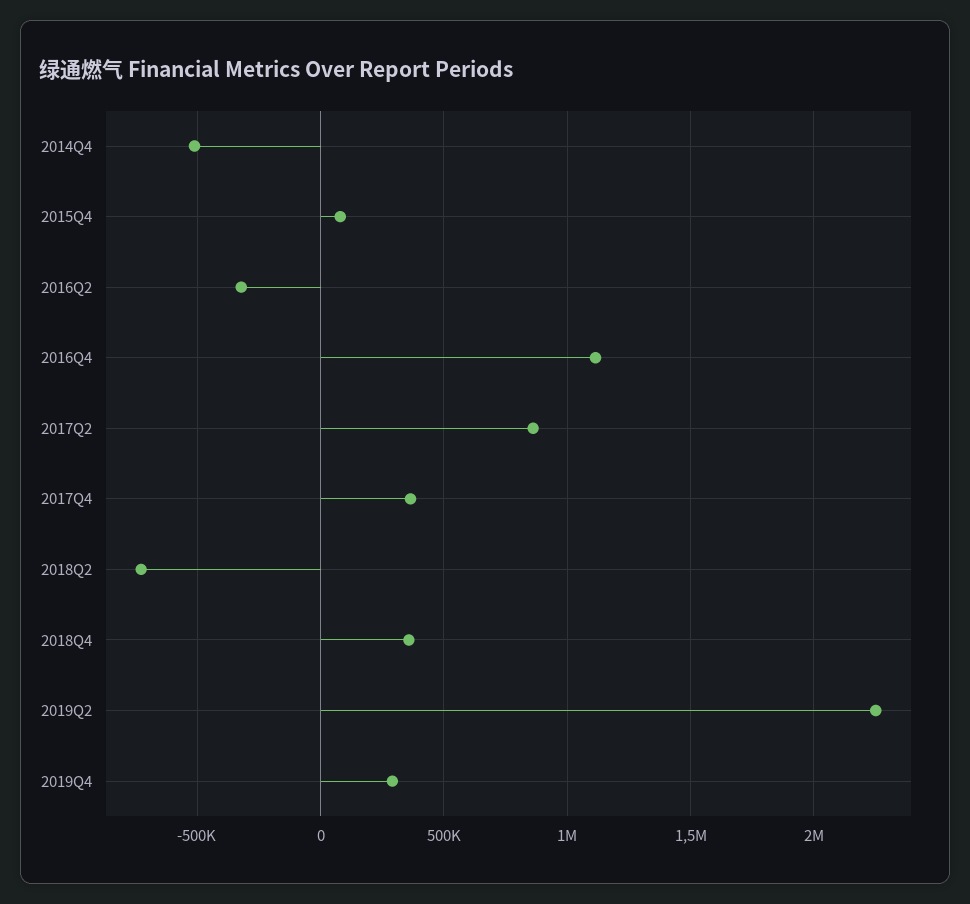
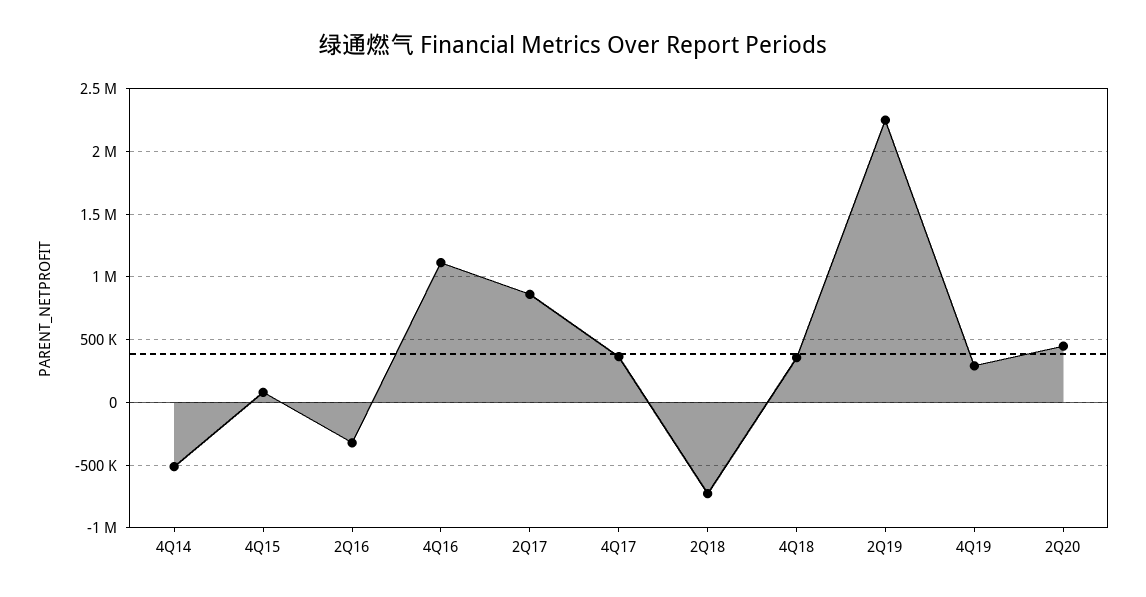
2Q20: none -> 450000

